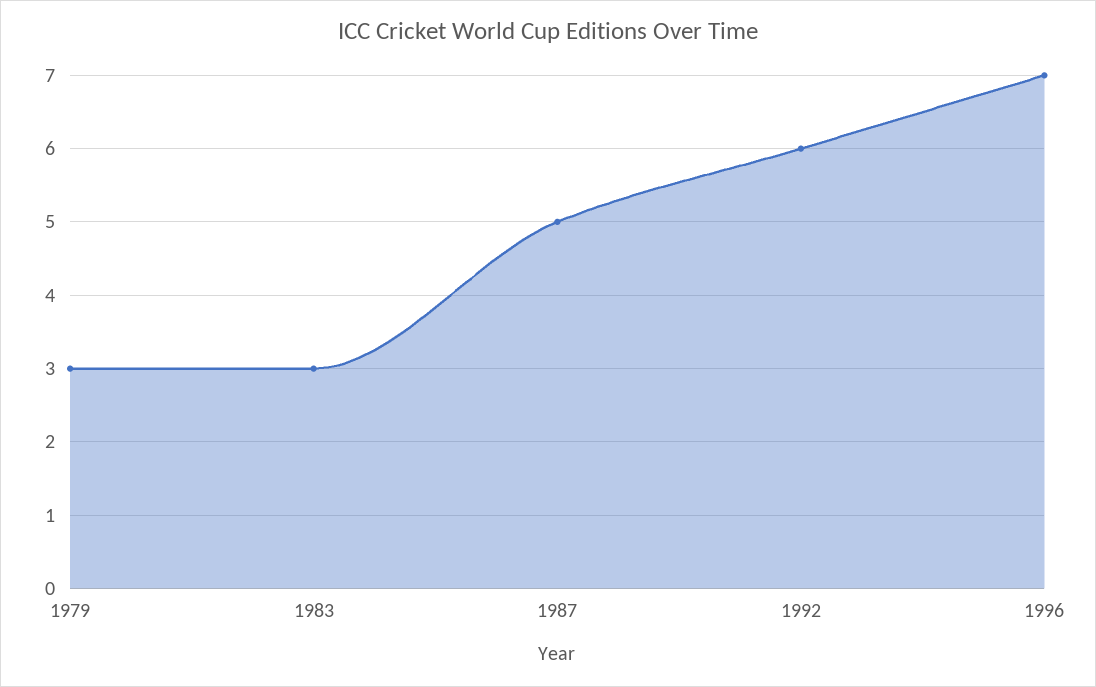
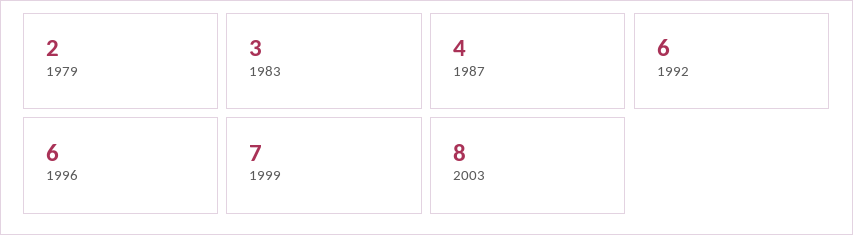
1979: 3 -> 2
1987: 5 -> 4
1996: 7 -> 6
1999: none -> 7
2003: none -> 8

